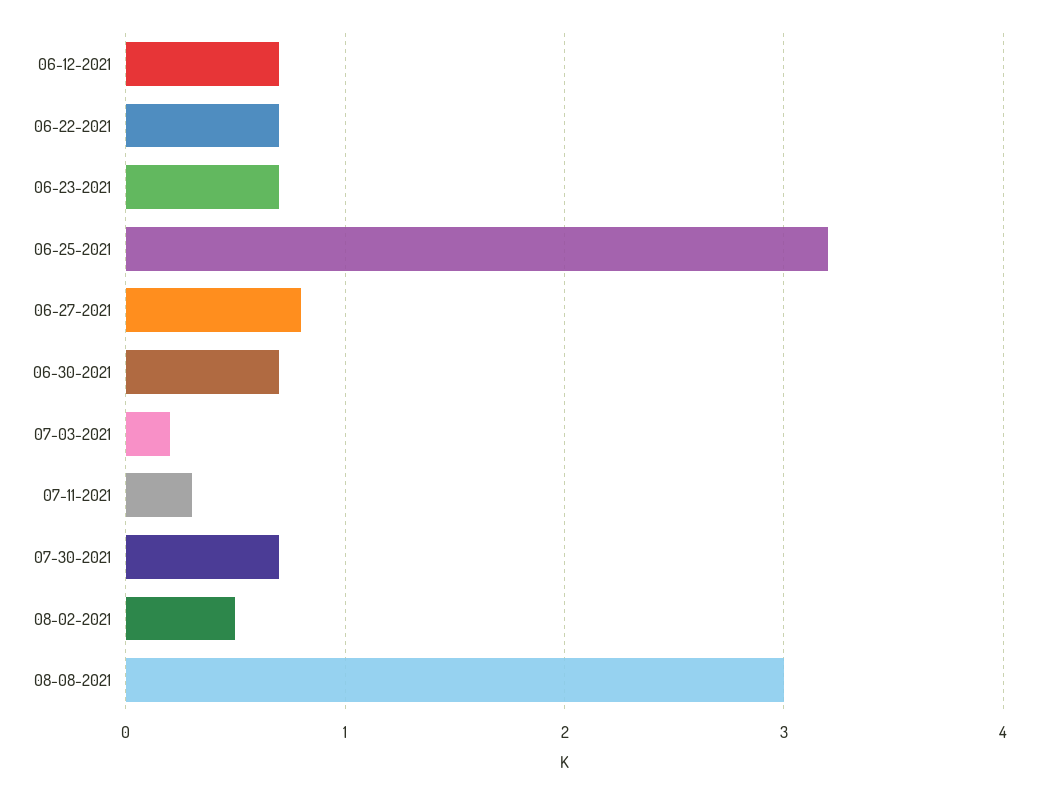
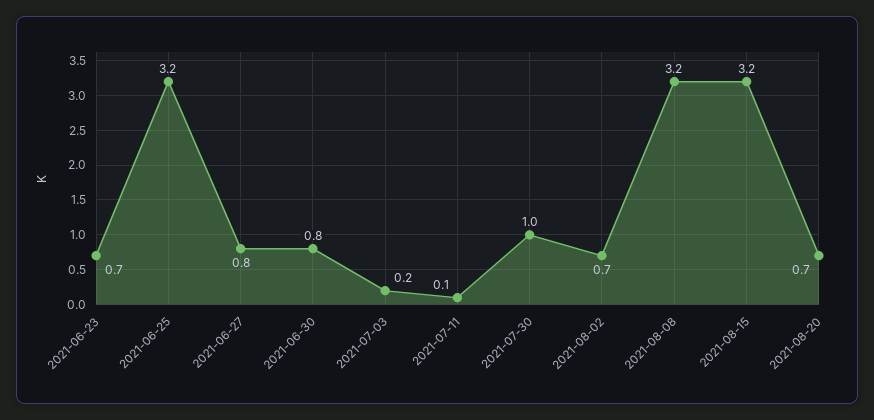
06-12-2021: 0.7 -> none
06-22-2021: 0.7 -> none
06-30-2021: 0.7 -> 0.8
07-11-2021: 0.3 -> 0.1
07-30-2021: 0.7 -> 1
08-02-2021: 0.5 -> 0.7
08-08-2021: 3 -> 3.2
2021-08-15: none -> 3.2
2021-08-20: none -> 0.7

